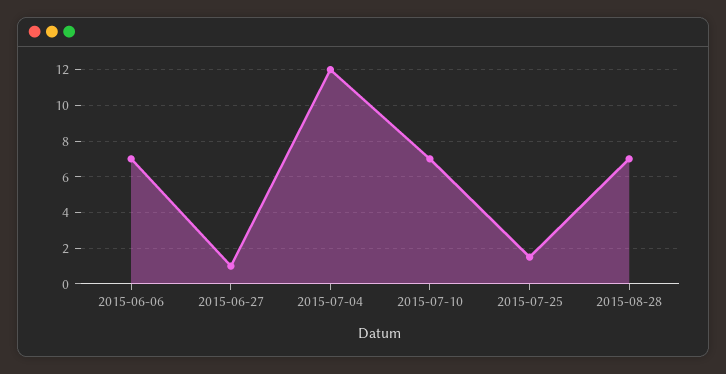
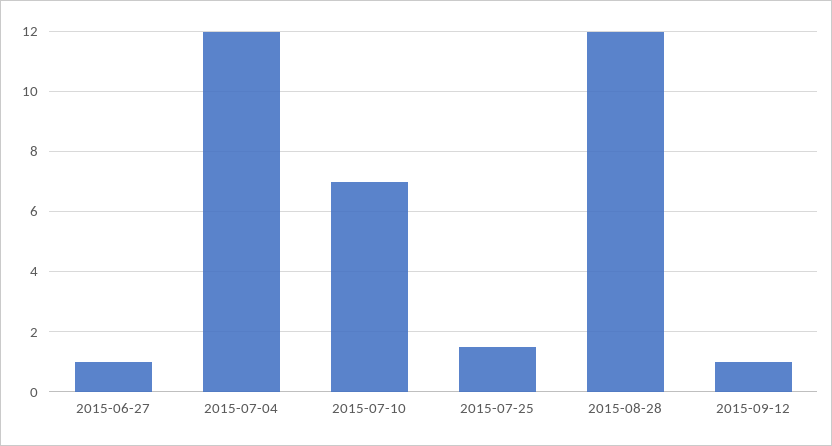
2015-06-06: 7 -> none
2015-08-28: 7 -> 12
2015-09-12: none -> 1

